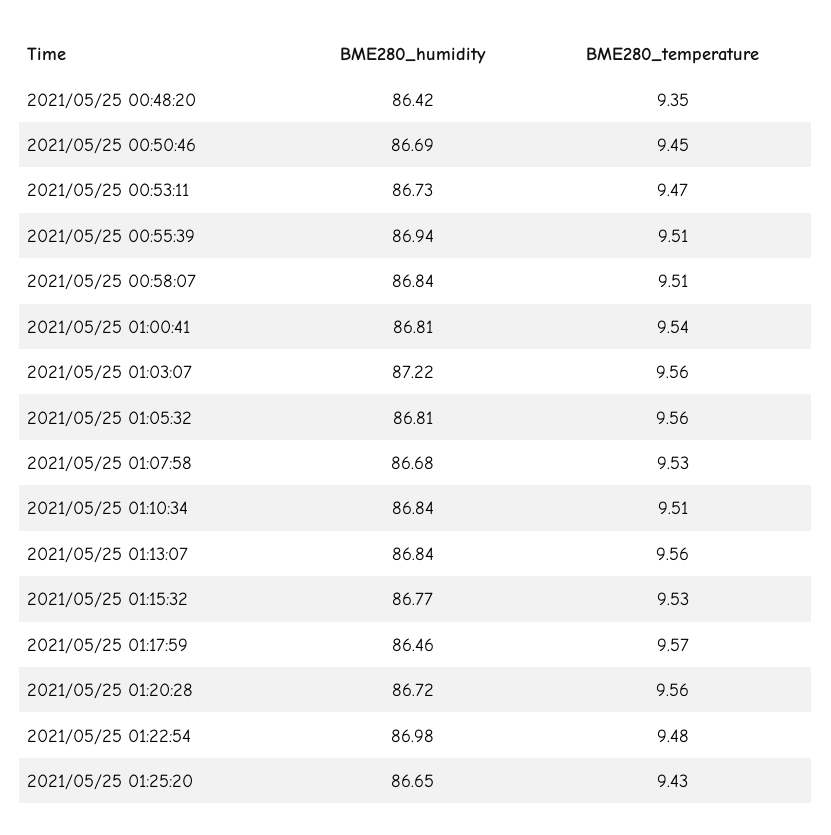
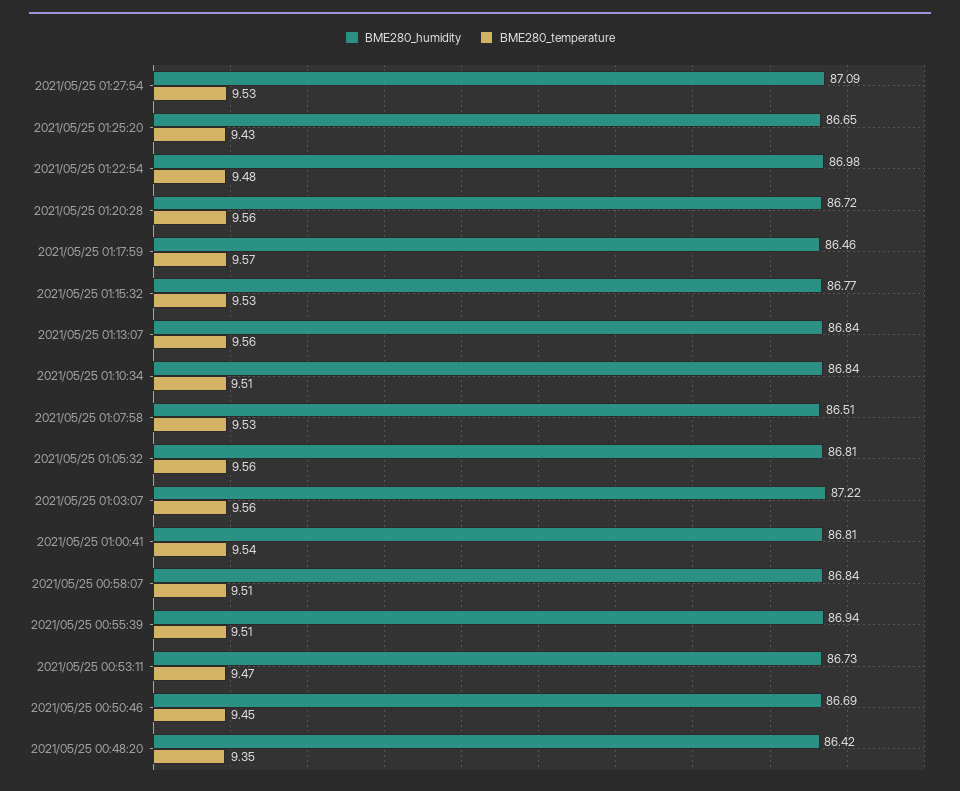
BME280_humidity, 2021/05/25 01:07:58: 86.68 -> 86.51
BME280_humidity, 2021/05/25 01:27:54: none -> 87.09
BME280_temperature, 2021/05/25 01:27:54: none -> 9.53

